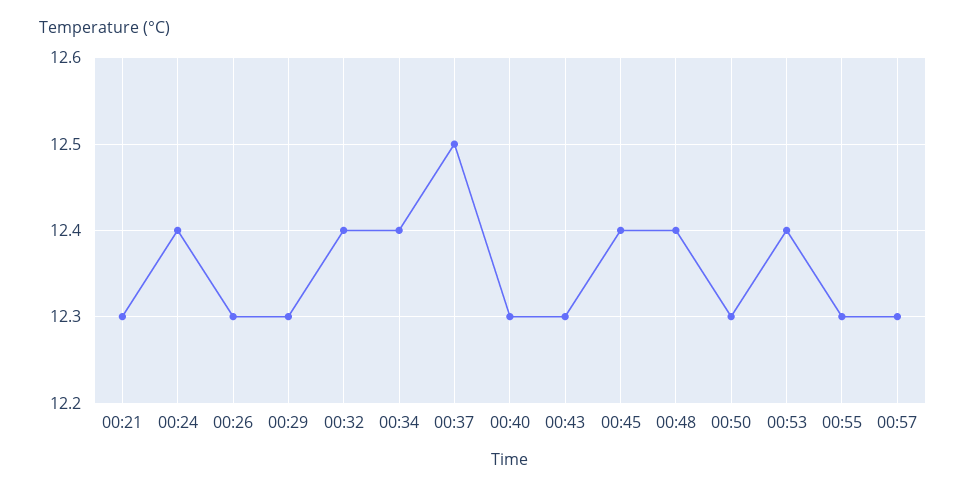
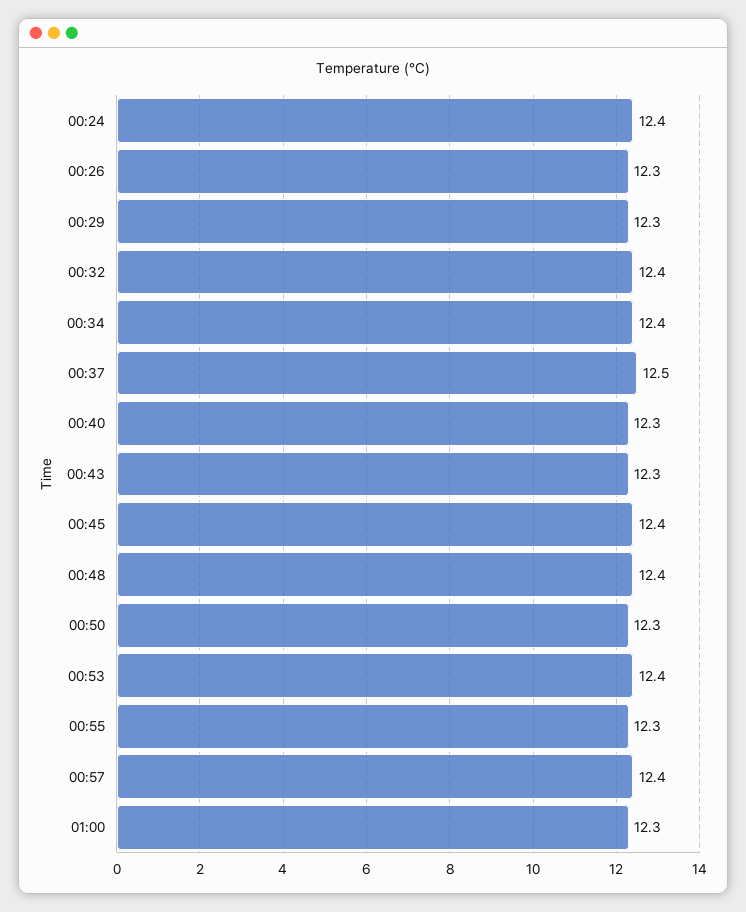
00:21: 12.3 -> none
00:57: 12.3 -> 12.4
01:00: none -> 12.3

